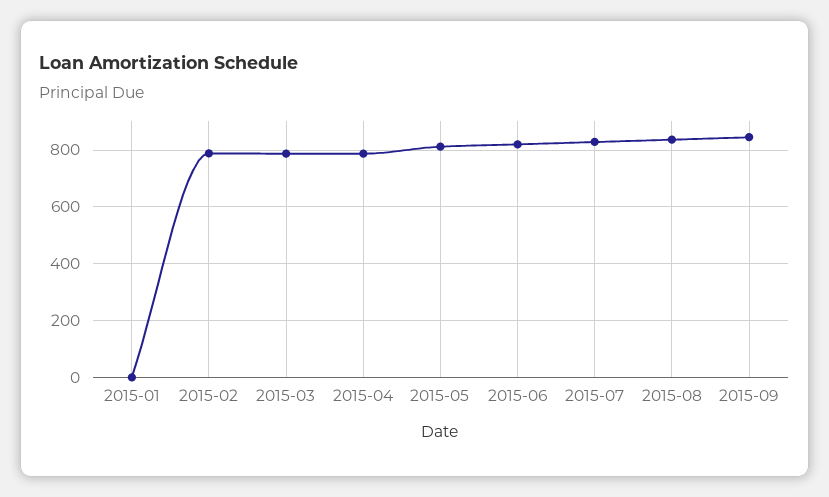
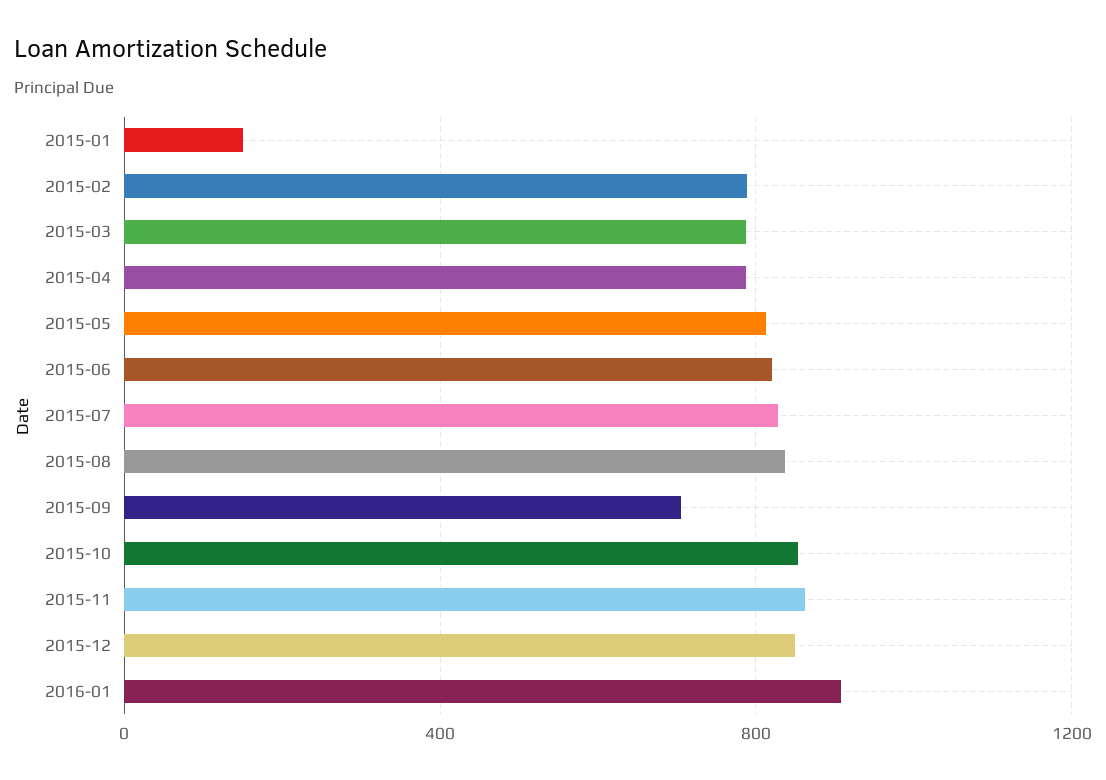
2015-01: 0 -> 150
2015-09: 850 -> 700
2015-10: none -> 850
2015-11: none -> 850
2015-12: none -> 850
2016-01: none -> 900

